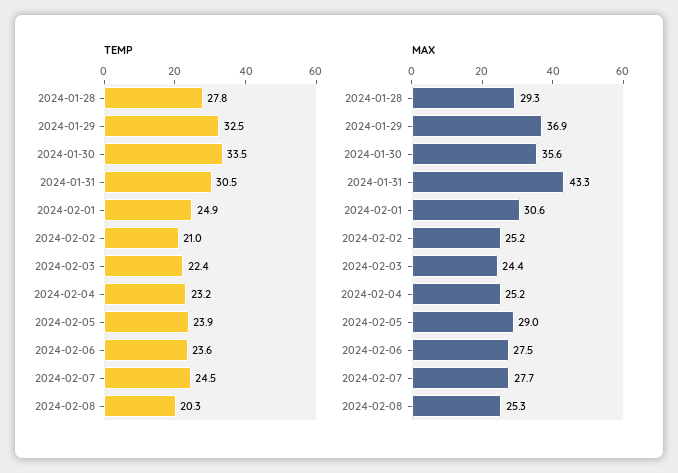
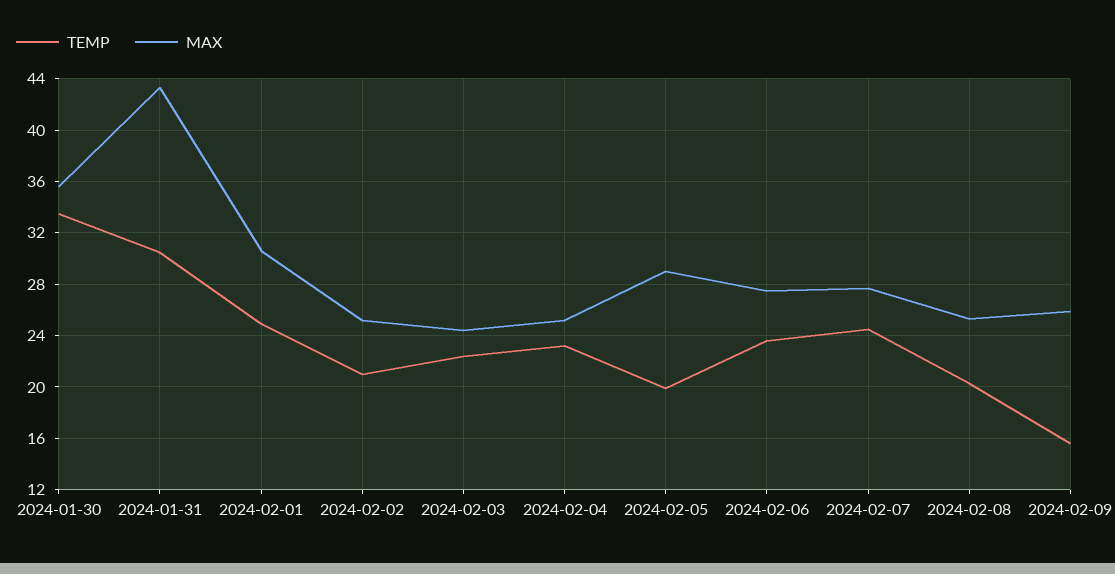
TEMP, 2024-01-28: 27.8 -> none
TEMP, 2024-01-29: 32.5 -> none
TEMP, 2024-02-05: 23.9 -> 20
MAX, 2024-01-28: 29.3 -> none
MAX, 2024-01-29: 36.9 -> none
TEMP, 2024-02-09: none -> 15.5
MAX, 2024-02-09: none -> 26

